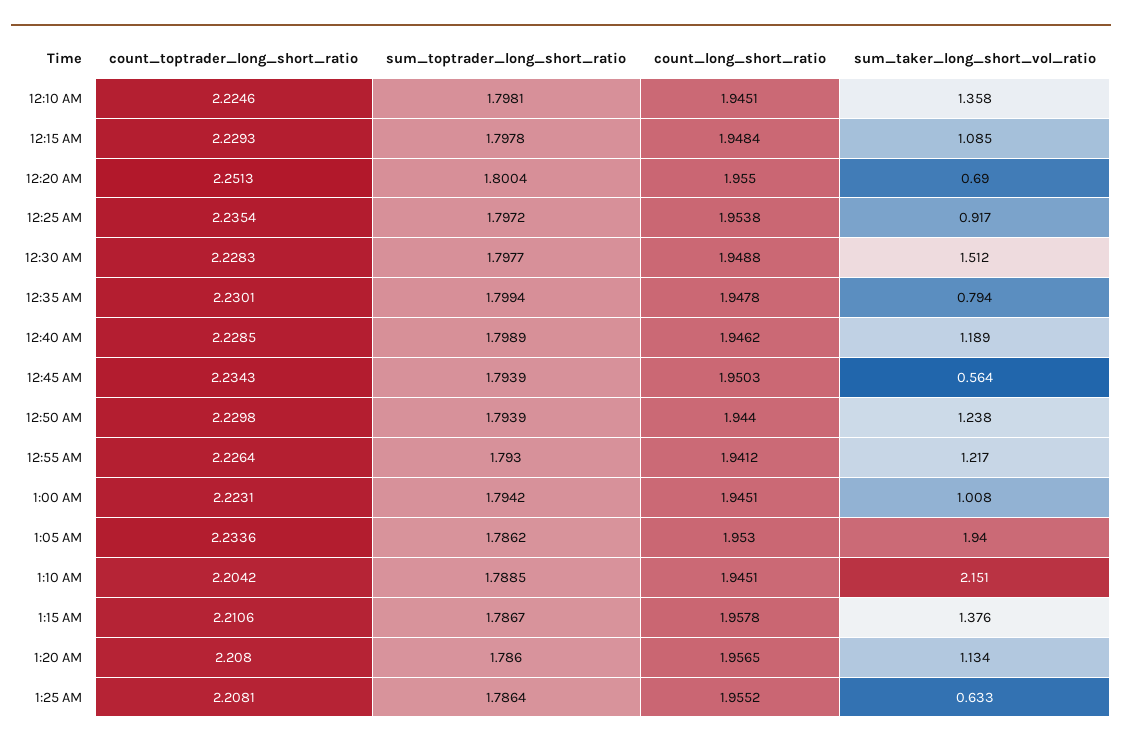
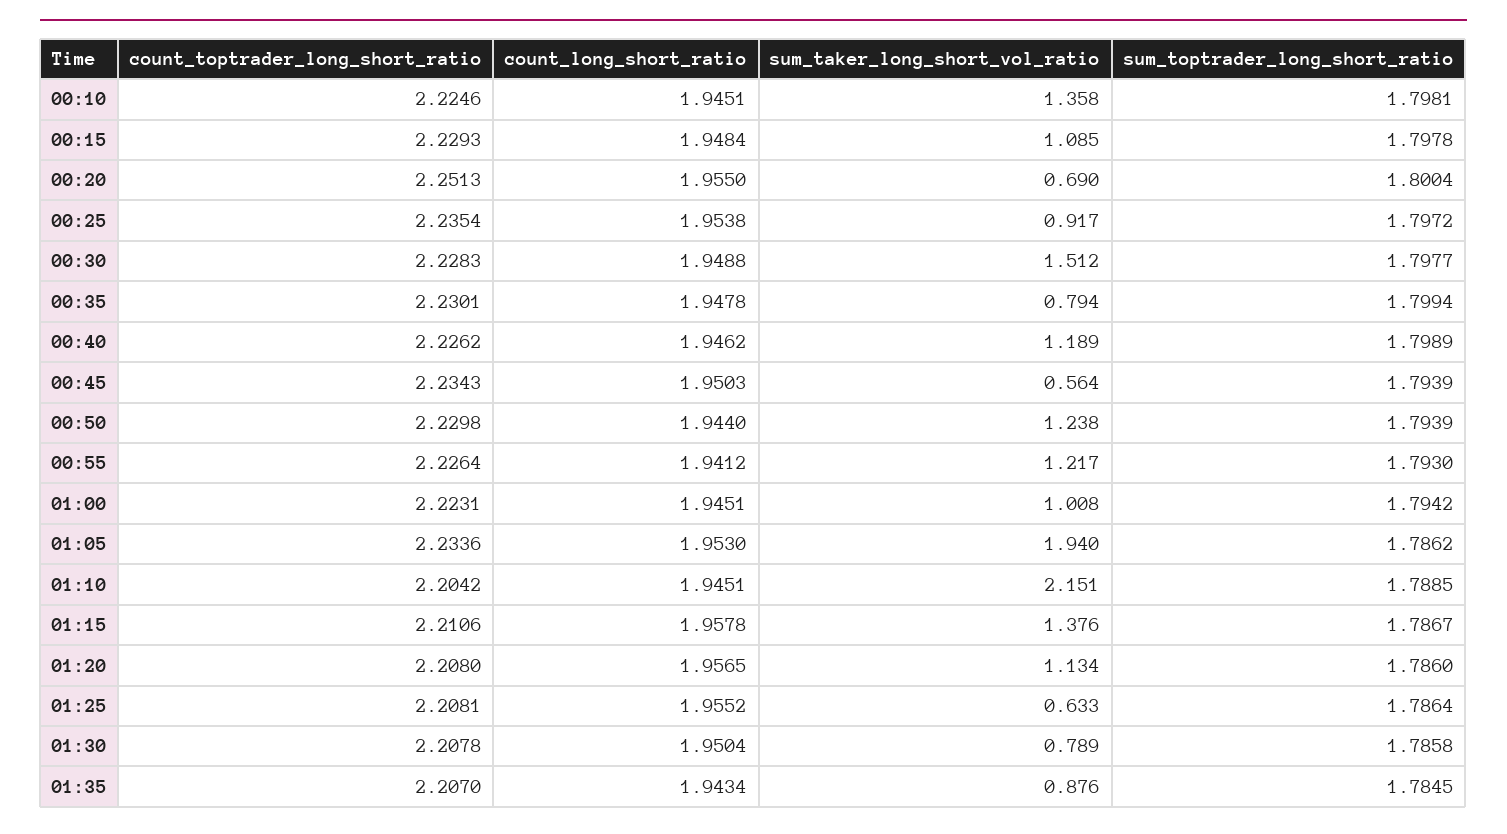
count_toptrader_long_short_ratio, 12:40 AM: 2.2285 -> 2.2262
count_toptrader_long_short_ratio, 01:30: none -> 2.2078
count_long_short_ratio, 01:30: none -> 1.9504
sum_taker_long_short_vol_ratio, 01:30: none -> 0.789
sum_toptrader_long_short_ratio, 01:30: none -> 1.7858
count_toptrader_long_short_ratio, 01:35: none -> 2.207
count_long_short_ratio, 01:35: none -> 1.9434
sum_taker_long_short_vol_ratio, 01:35: none -> 0.876
sum_toptrader_long_short_ratio, 01:35: none -> 1.7845

